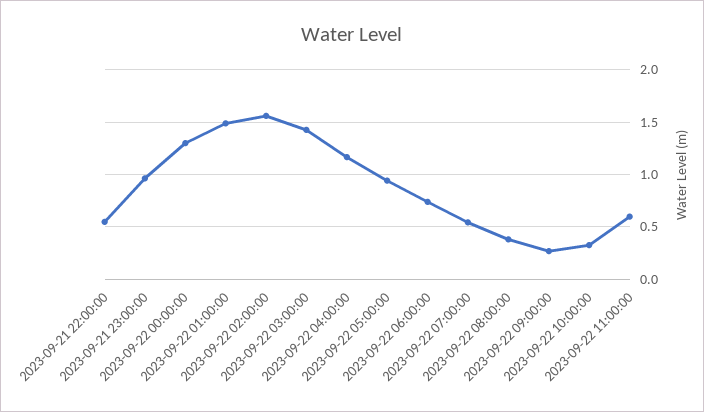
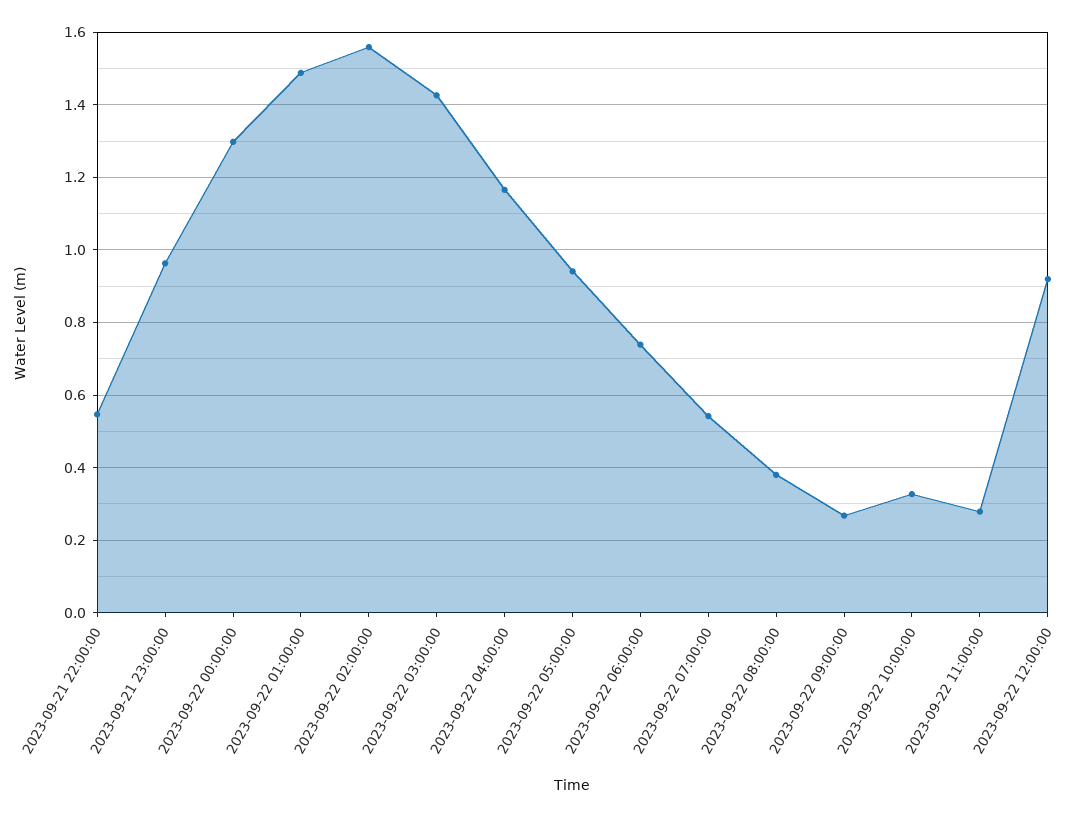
2023-09-22 11:00:00: 0.6 -> 0.28
2023-09-22 12:00:00: none -> 0.92

